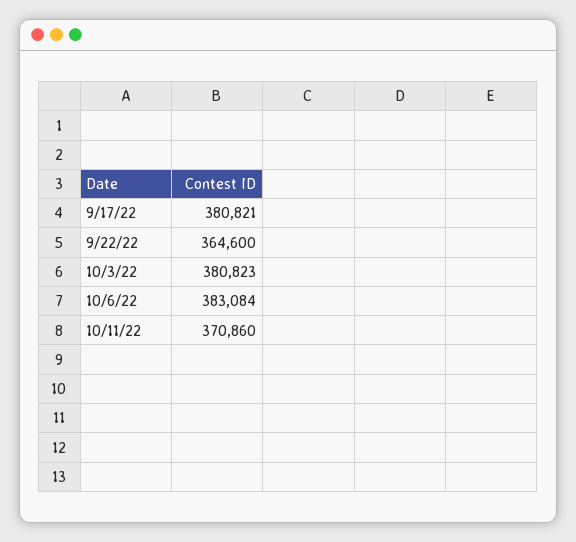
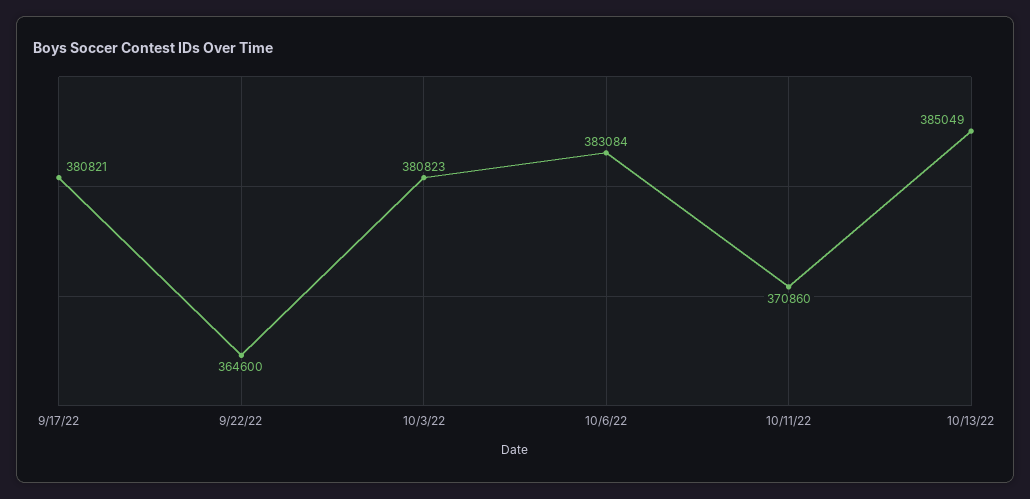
10/13/22: none -> 385049

